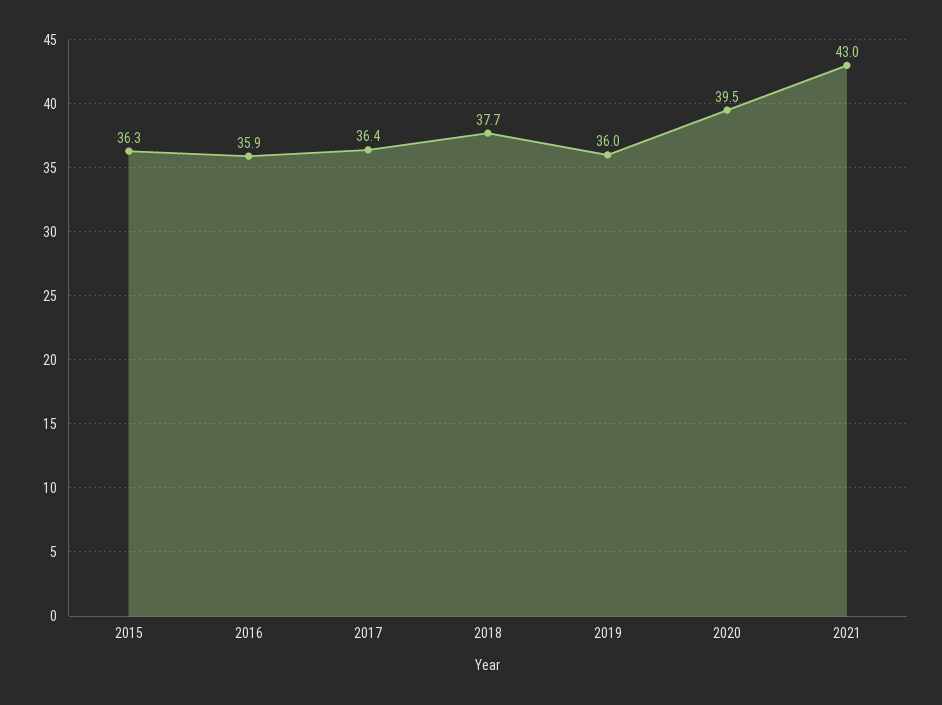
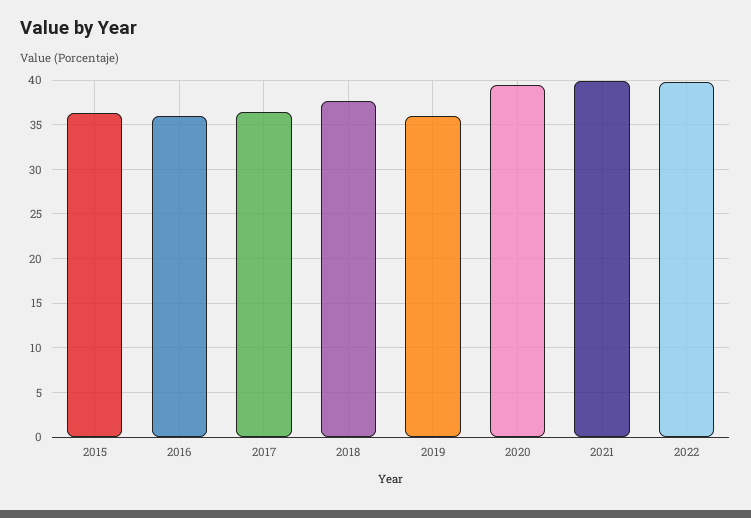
2021: 43 -> 40
2022: none -> 40

